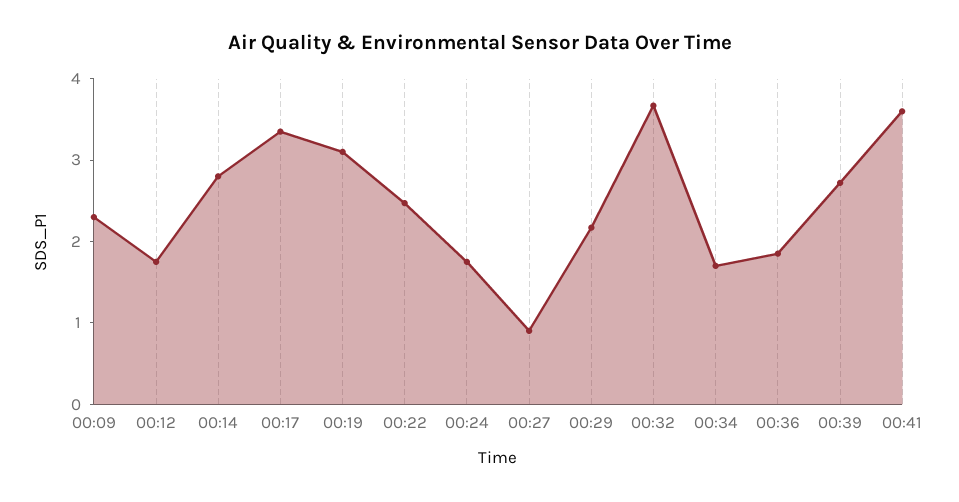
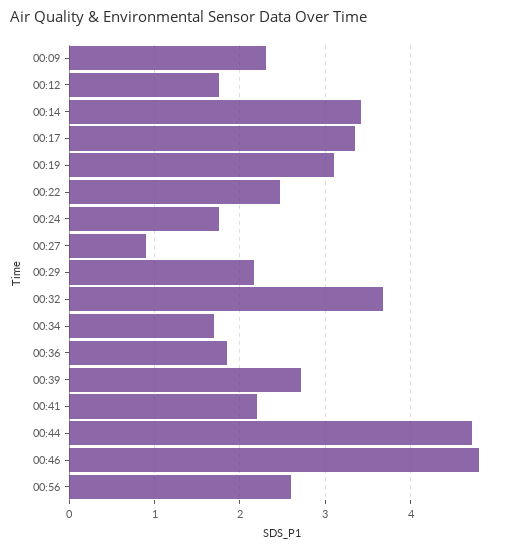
00:14: 2.8 -> 3.4
00:41: 3.6 -> 2.2
00:44: none -> 4.7
00:46: none -> 4.8
00:56: none -> 2.6

